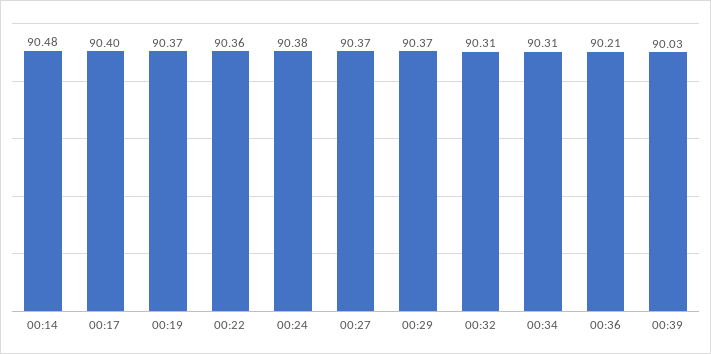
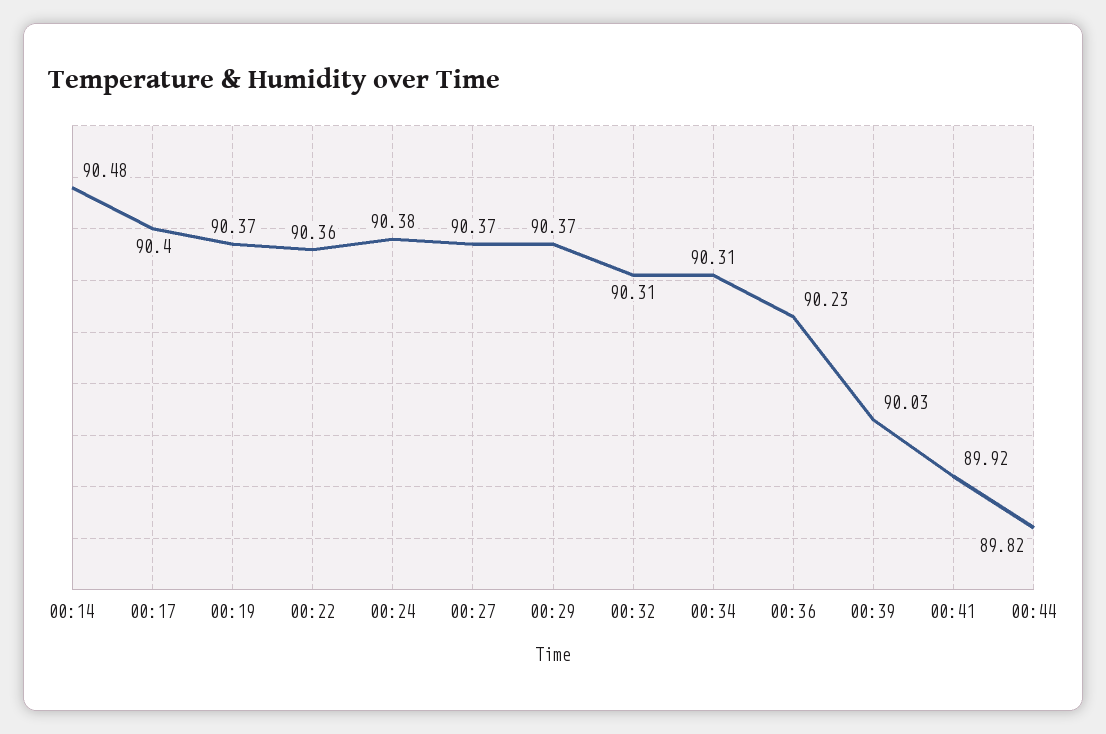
00:36: 90.21 -> 90.23
00:41: none -> 89.92
00:44: none -> 89.82

